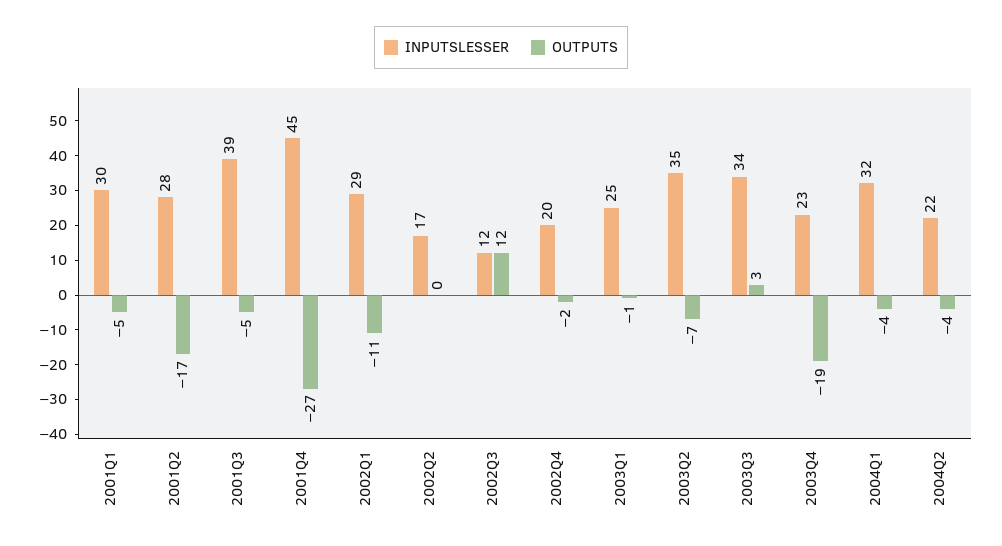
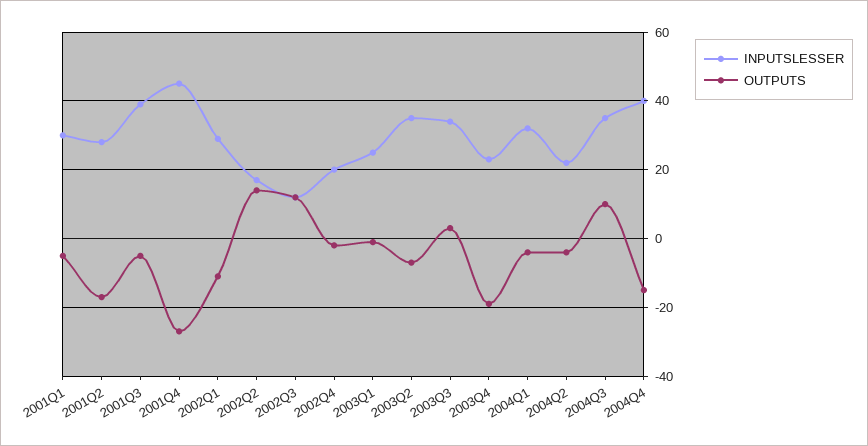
OUTPUTS, 2002Q2: 0 -> 15
INPUTSLESSER, 2004Q3: none -> 35
OUTPUTS, 2004Q3: none -> 10
INPUTSLESSER, 2004Q4: none -> 40
OUTPUTS, 2004Q4: none -> -15

